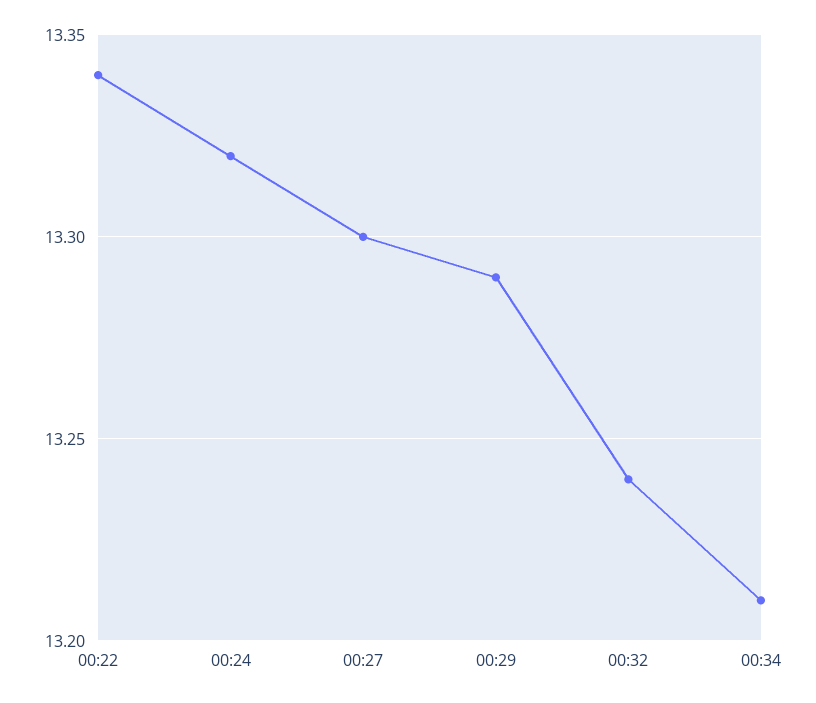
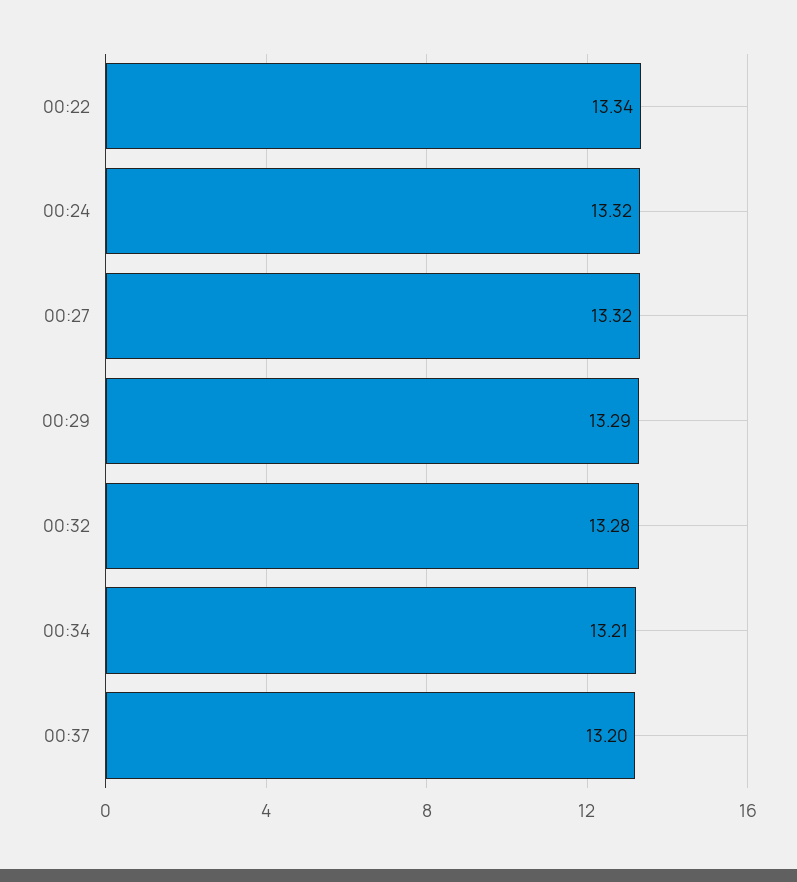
00:27: 13.3 -> 13.32
00:32: 13.24 -> 13.28
00:37: none -> 13.2

